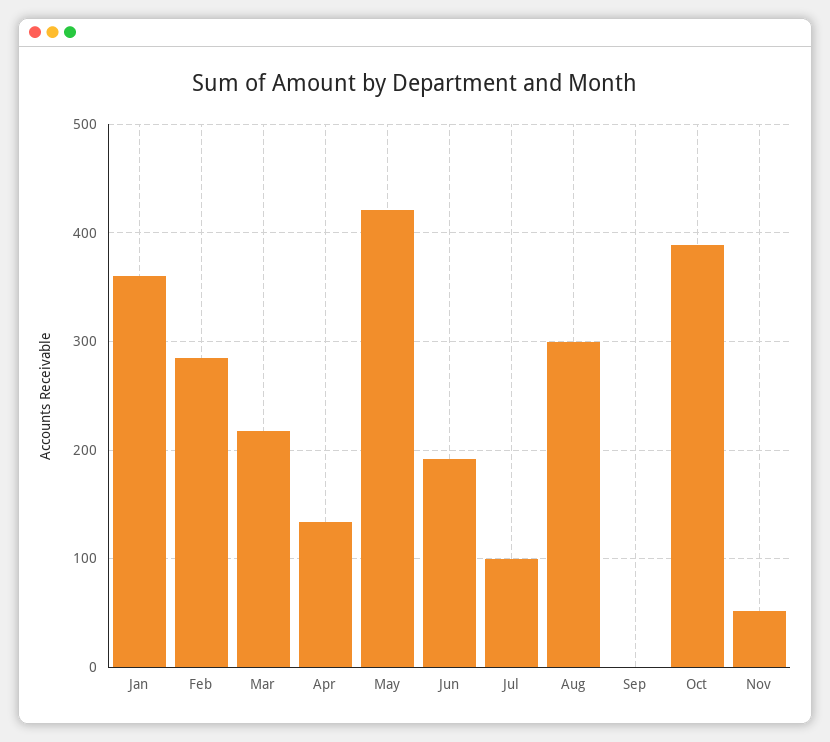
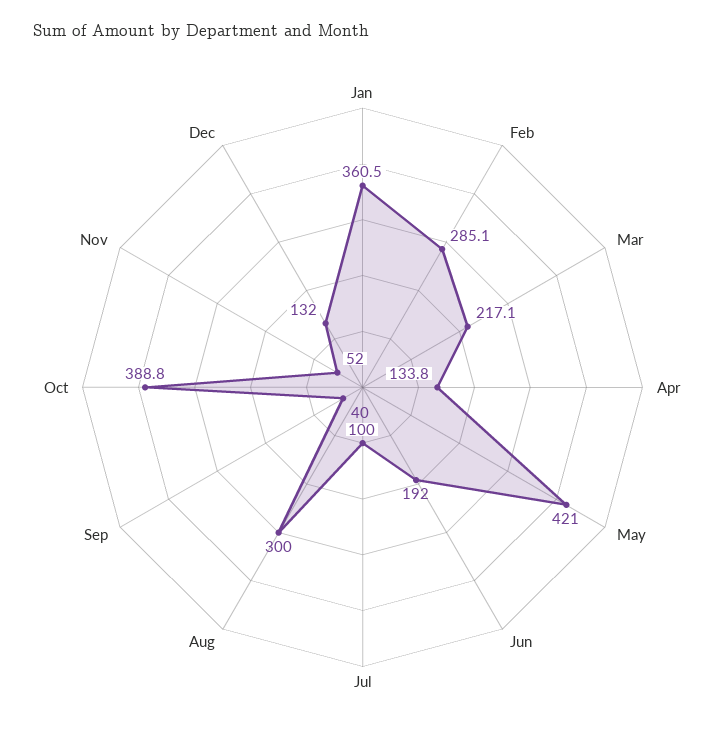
Sep: 0 -> 40
Dec: none -> 132

